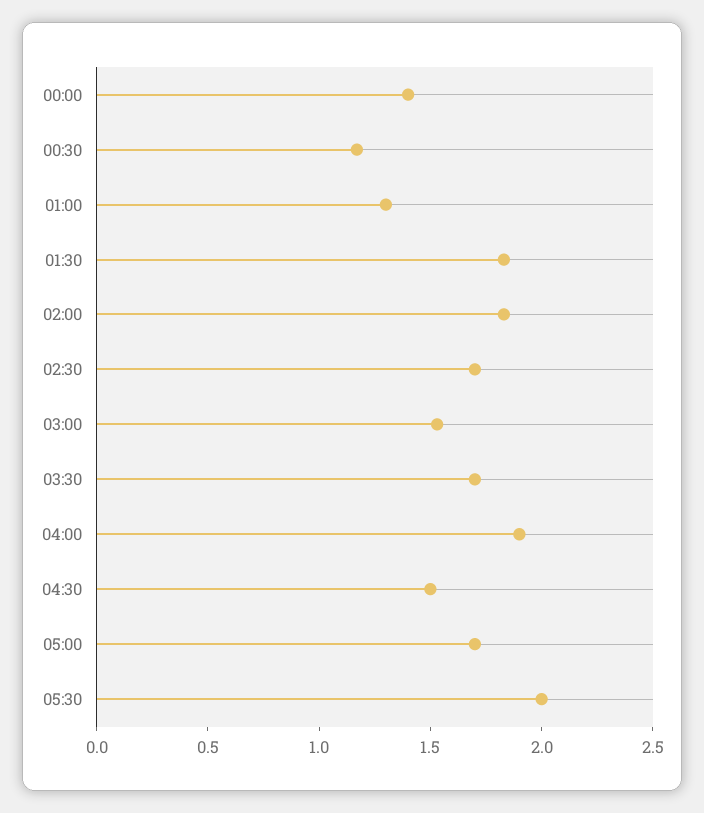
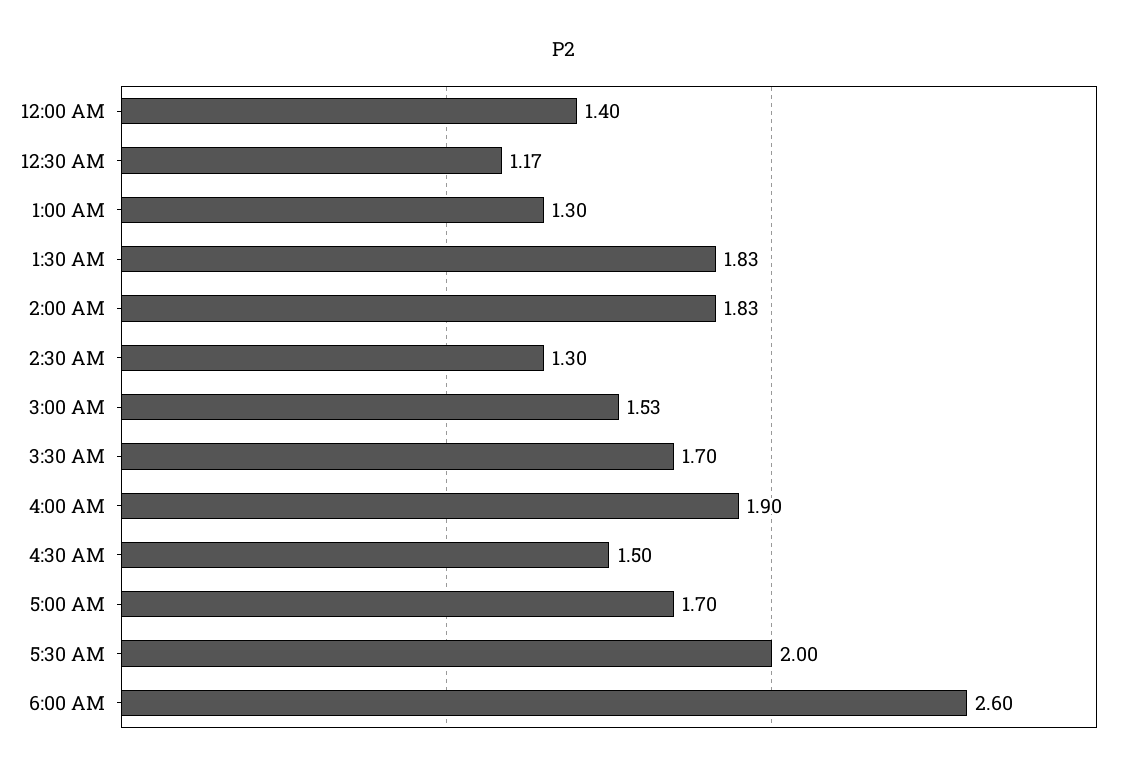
02:30: 1.7 -> 1.3
6:00 AM: none -> 2.6

